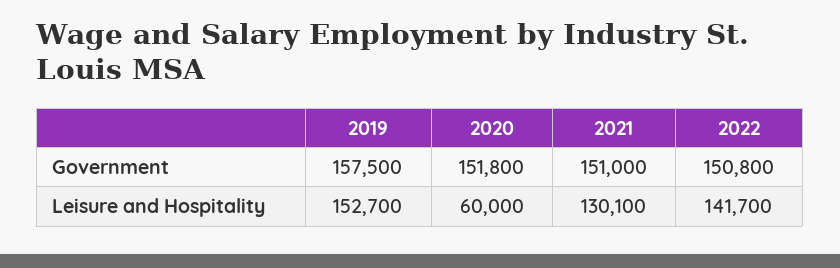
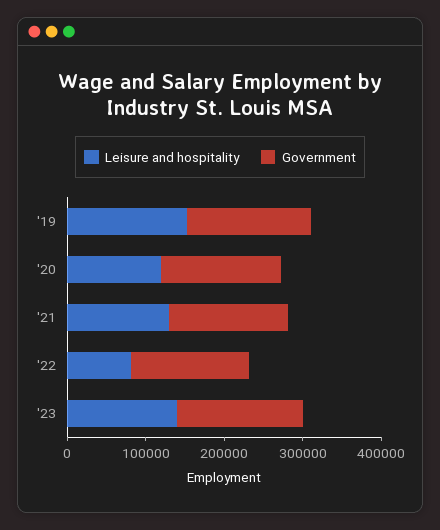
Leisure and Hospitality, 2020: 60000 -> 120000
Leisure and Hospitality, 2022: 141700 -> 80000
Leisure and Hospitality, '23: none -> 140000
Government, '23: none -> 160000

